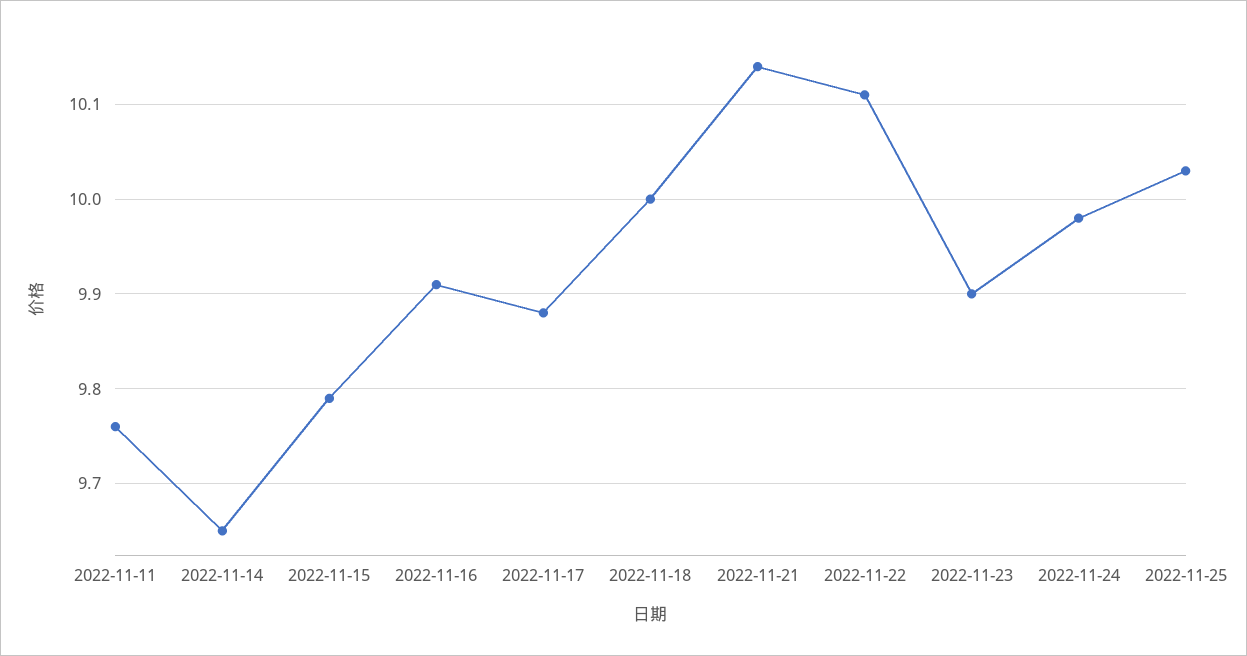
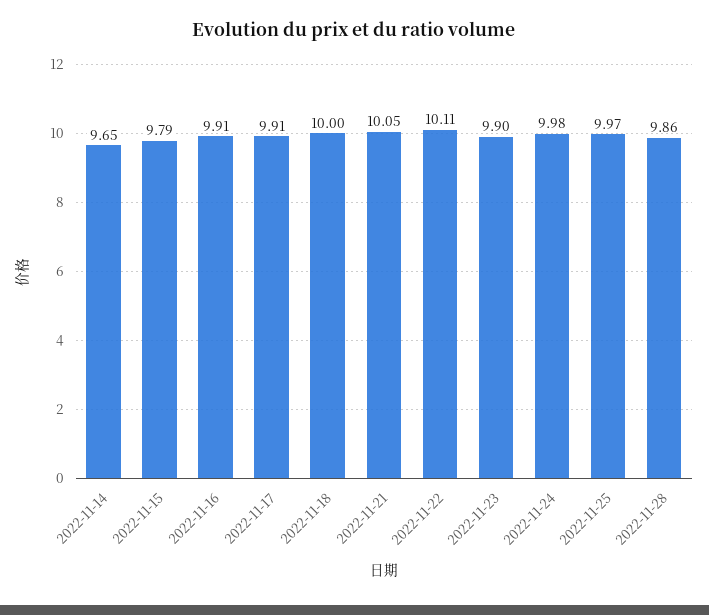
2022-11-11: 9.76 -> none
2022-11-17: 9.88 -> 9.91
2022-11-21: 10.14 -> 10.05
2022-11-25: 10.03 -> 9.97
2022-11-28: none -> 9.86

